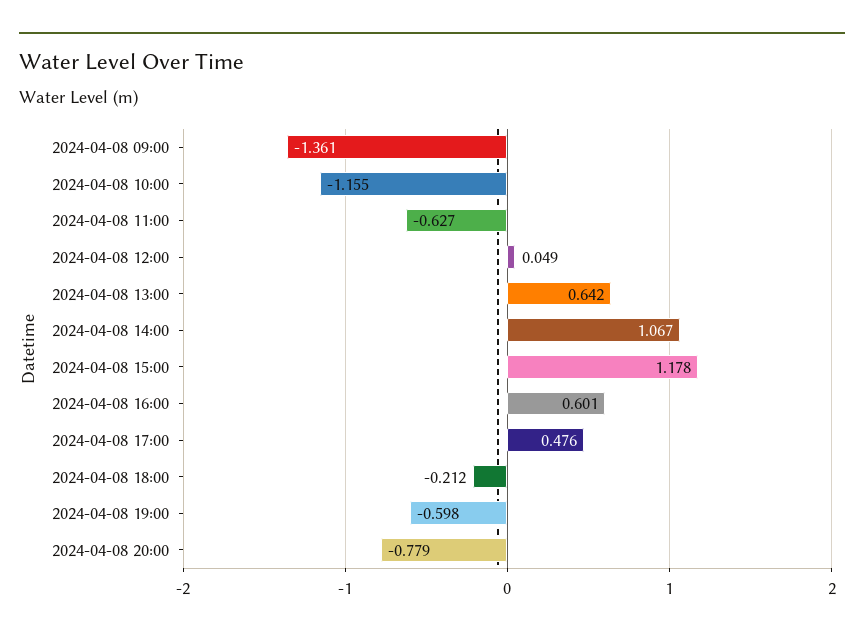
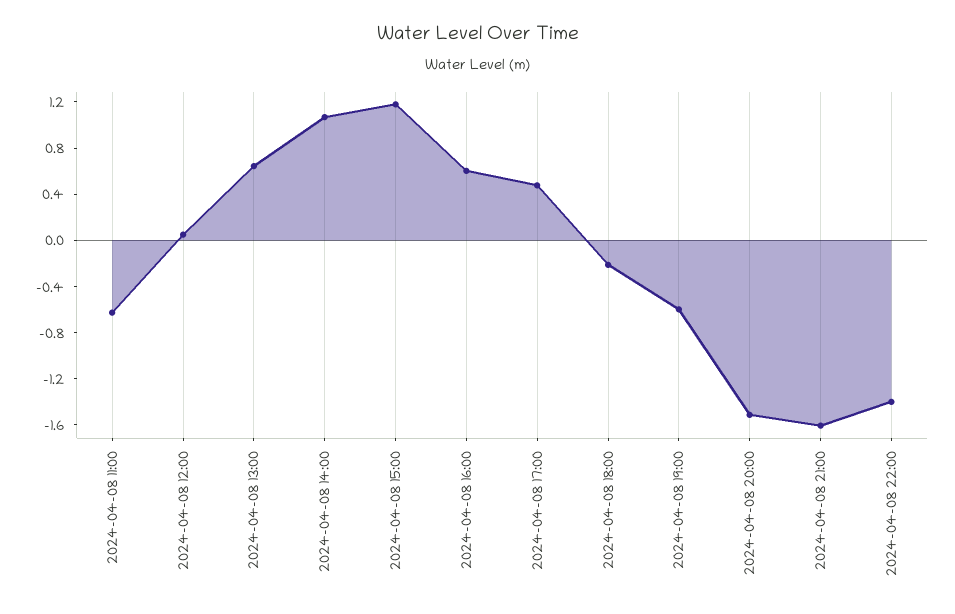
2024-04-08 09:00: -1.361 -> none
2024-04-08 10:00: -1.155 -> none
2024-04-08 20:00: -0.779 -> -1.5
2024-04-08 21:00: none -> -1.6
2024-04-08 22:00: none -> -1.4

